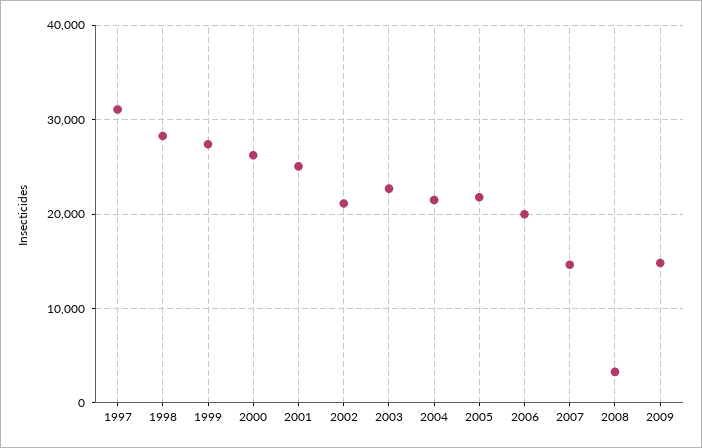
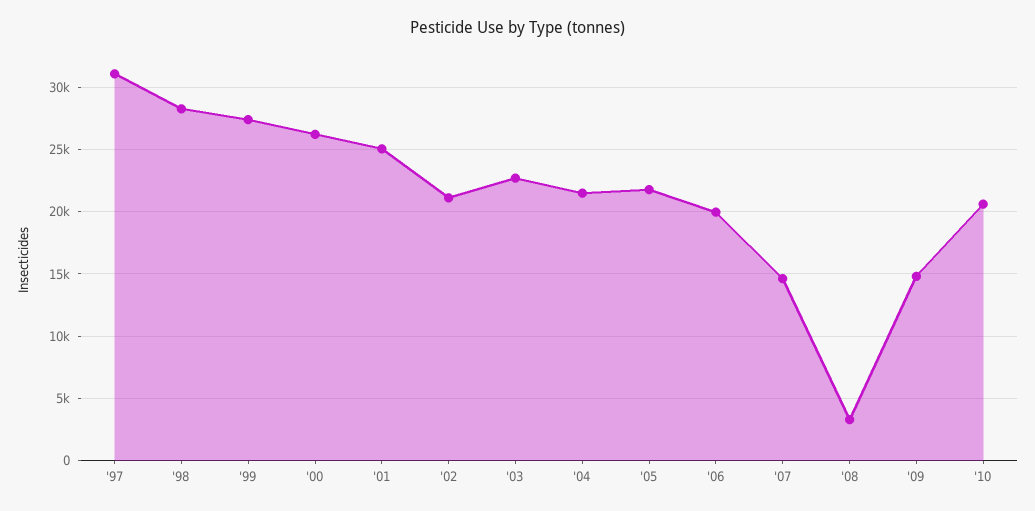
'10: none -> 20500

